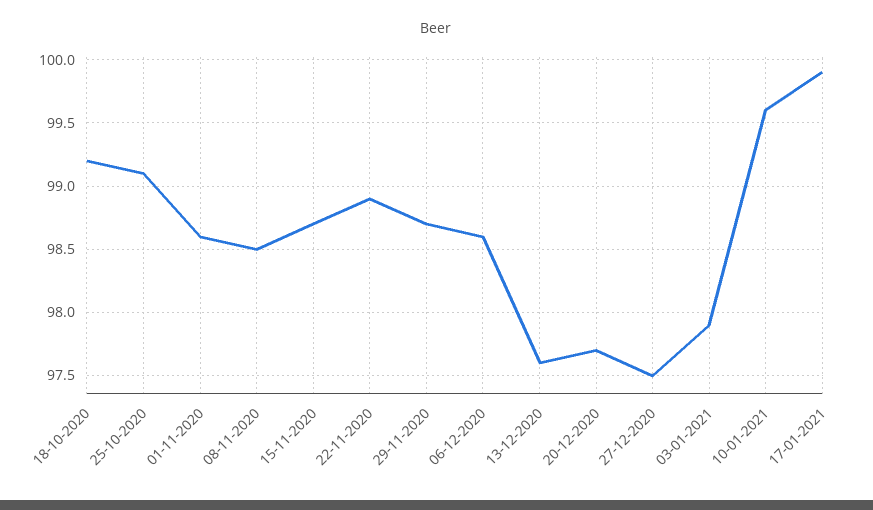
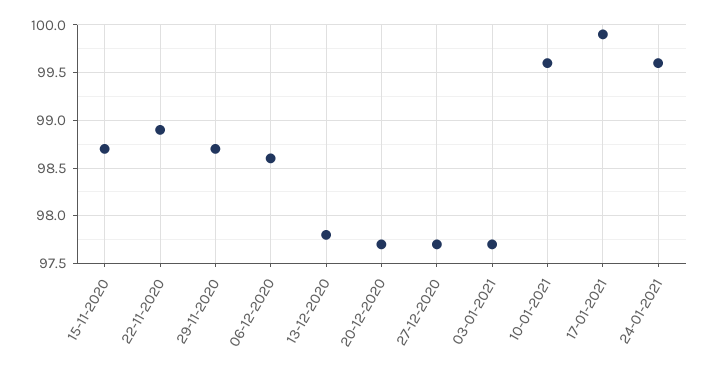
18-10-2020: 99.2 -> none
25-10-2020: 99.1 -> none
01-11-2020: 98.6 -> none
08-11-2020: 98.5 -> none
13-12-2020: 97.6 -> 97.8
27-12-2020: 97.5 -> 97.7
03-01-2021: 97.9 -> 97.7
24-01-2021: none -> 99.6

